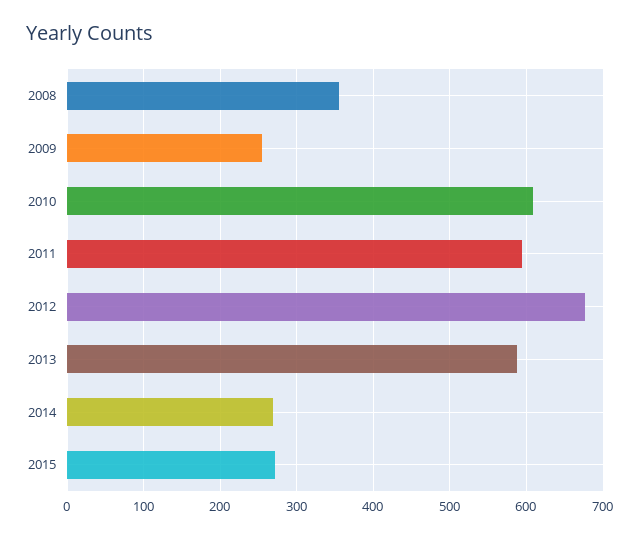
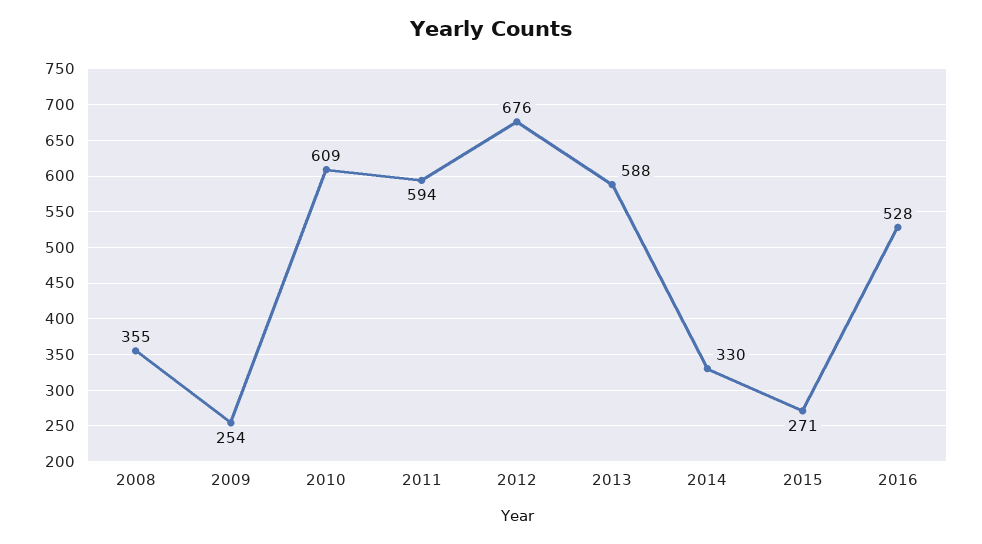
2014: 270 -> 330
2016: none -> 528

